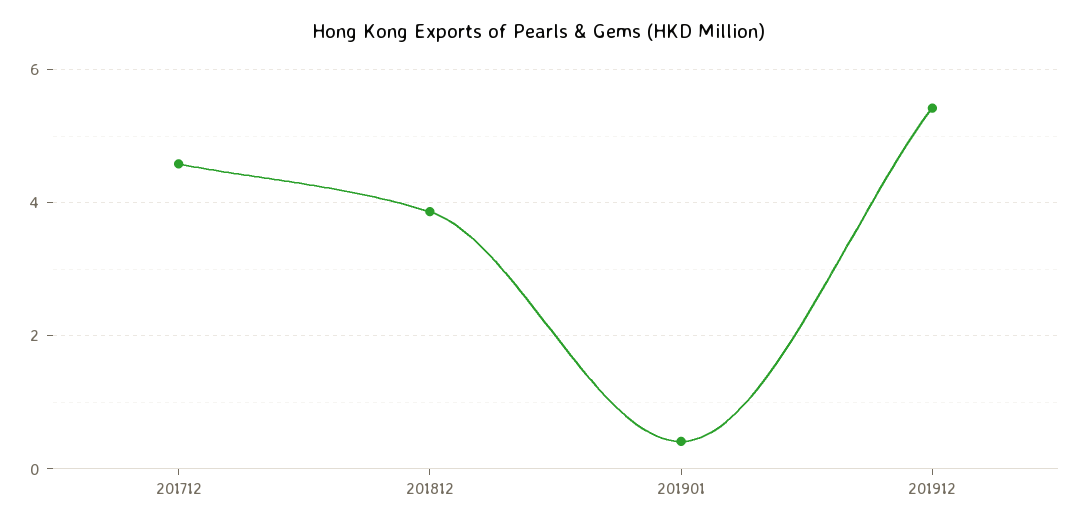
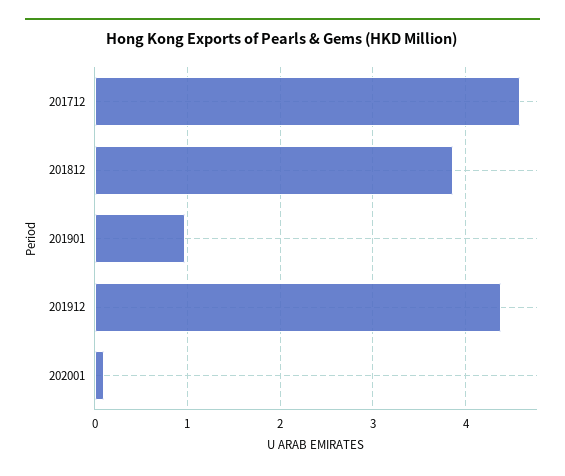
201901: 0.4 -> 1
201912: 5.4 -> 4.4
202001: none -> 0.1

